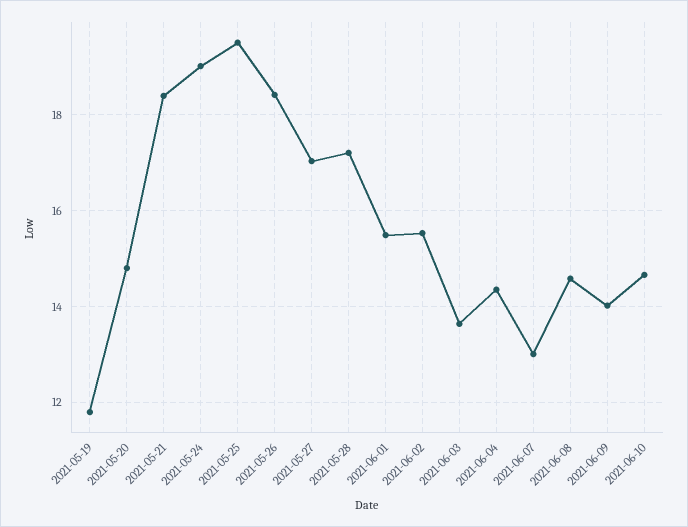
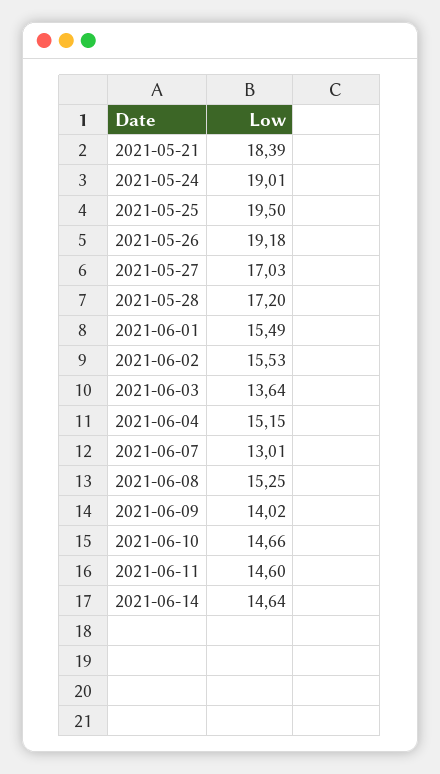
2021-05-19: 11.8 -> none
2021-05-20: 14.8 -> none
2021-05-26: 18.4 -> 19.18
2021-06-04: 14.4 -> 15.15
2021-06-08: 14.6 -> 15.25
2021-06-11: none -> 14.6
2021-06-14: none -> 14.64

